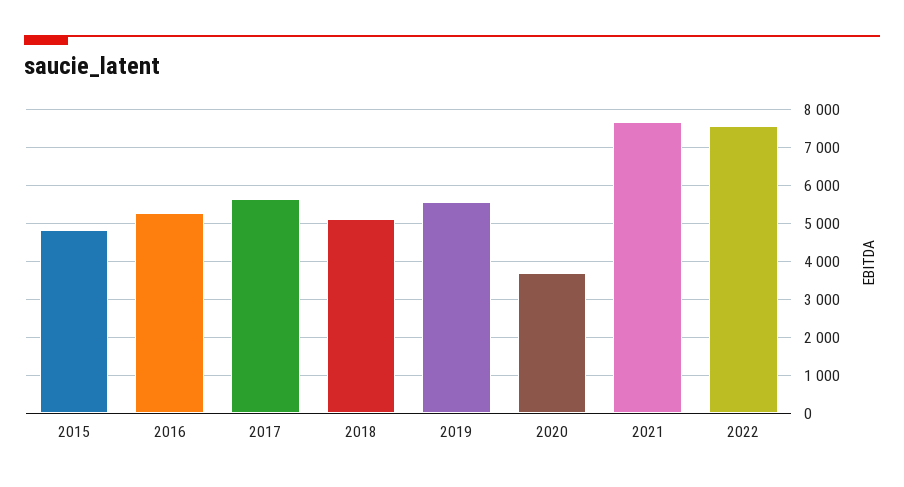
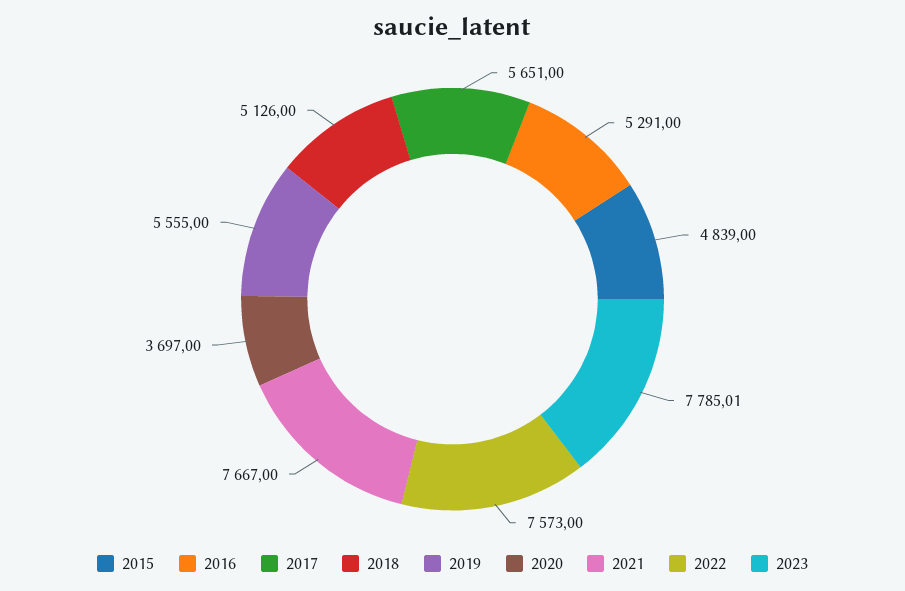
2023: none -> 7785.01

